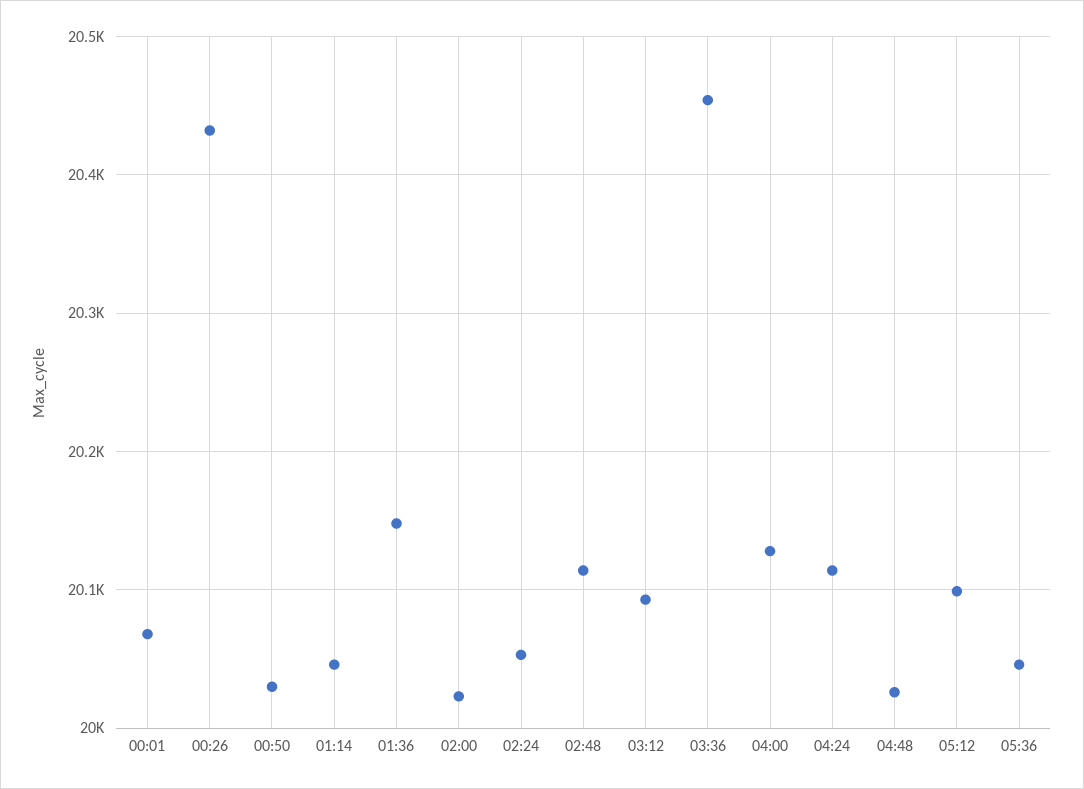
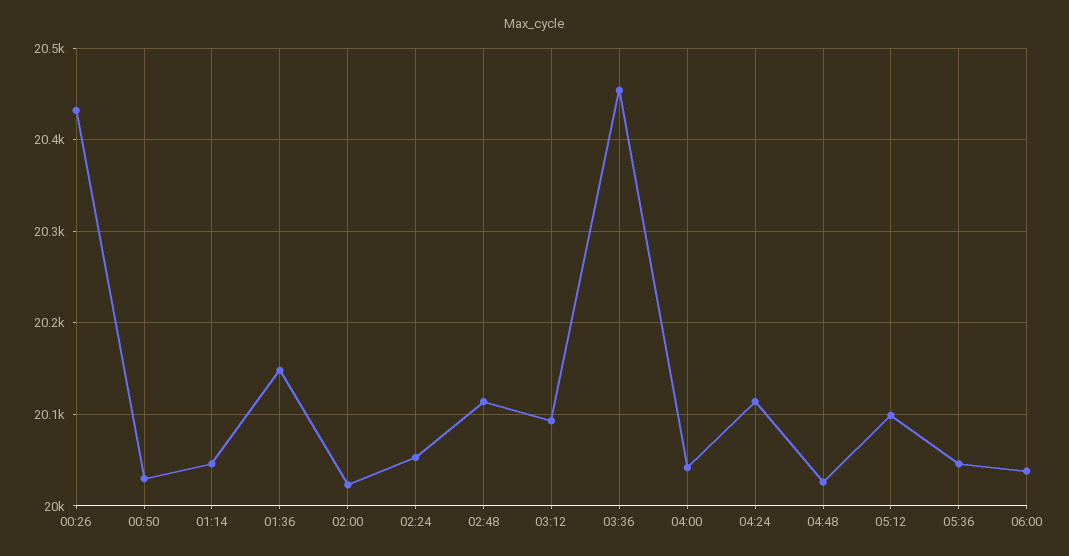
00:01: 20070 -> none
04:00: 20130 -> 20040
06:00: none -> 20040

